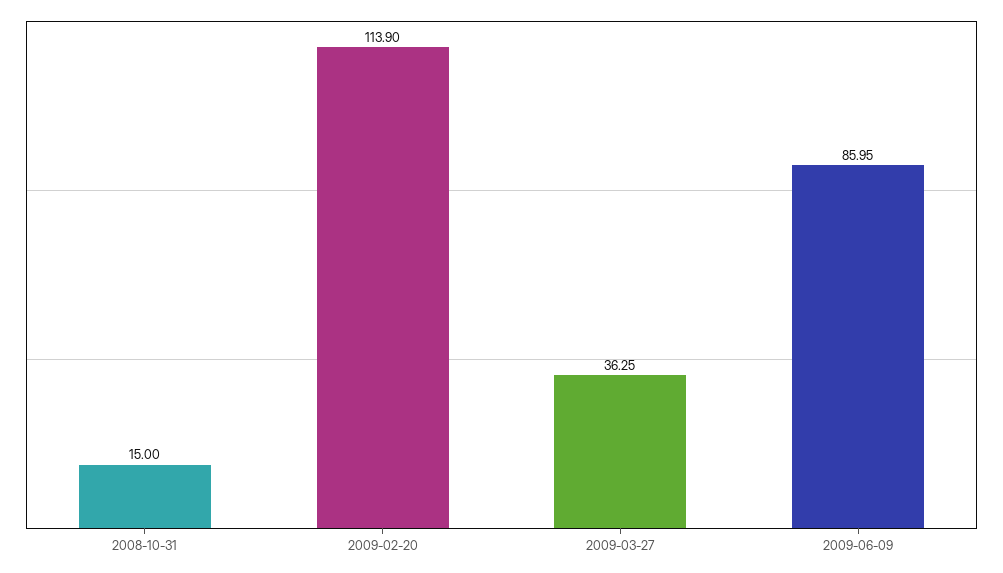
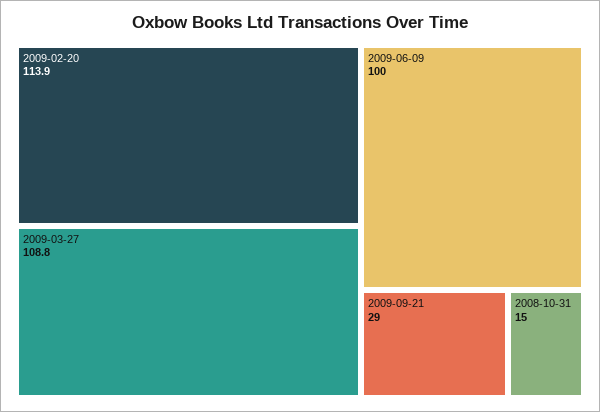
2009-03-27: 36.25 -> 108.8
2009-06-09: 85.95 -> 100
2009-09-21: none -> 29

